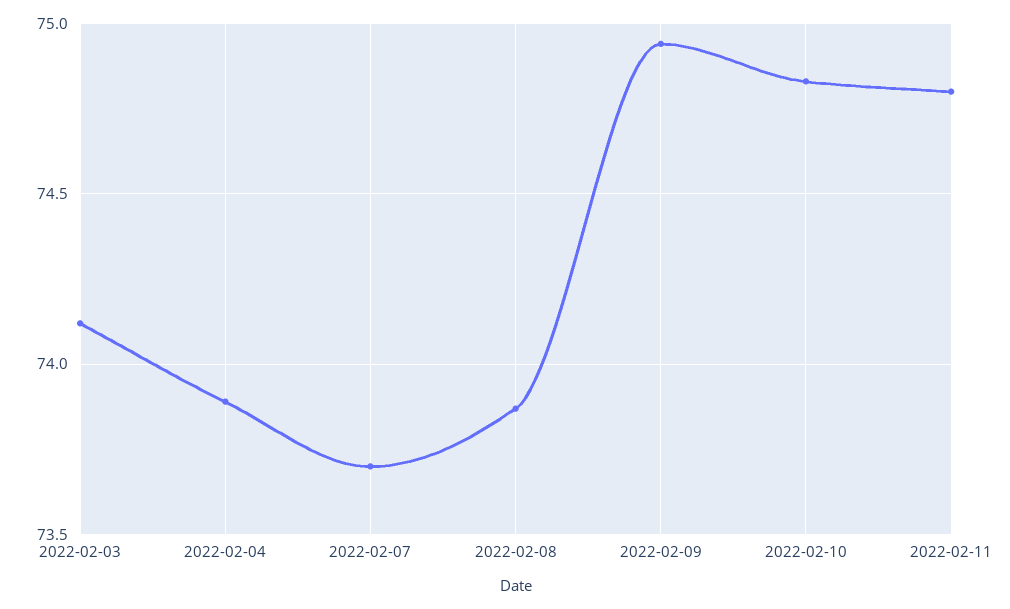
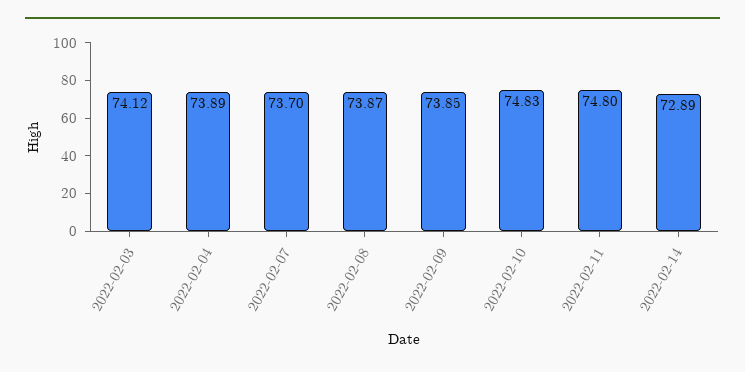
2022-02-09: 74.95 -> 73.85
2022-02-14: none -> 72.89

